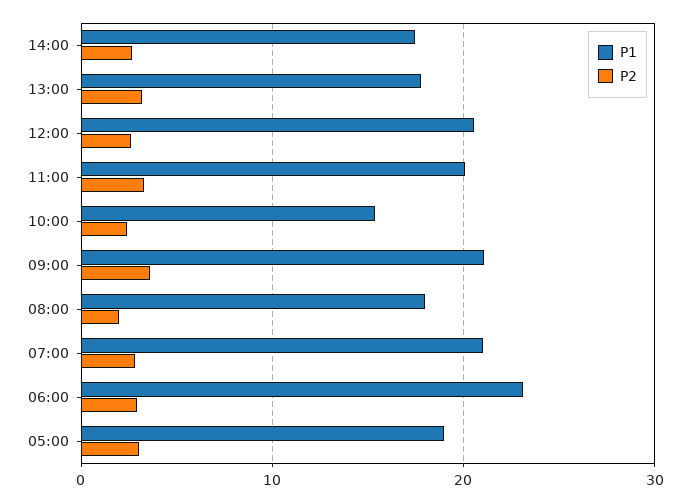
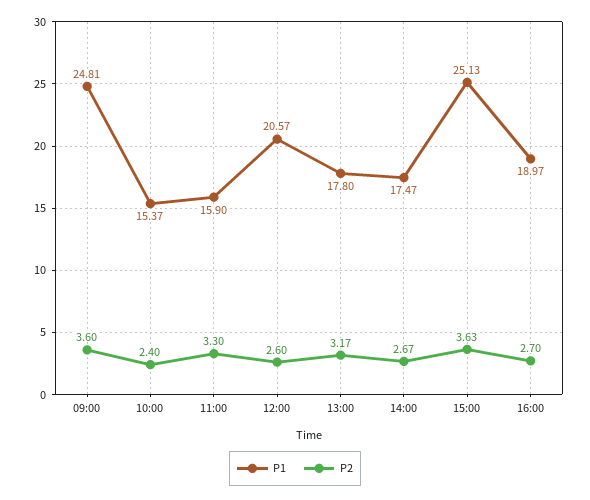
P1, 11:00: 20 -> 15.9
P1, 09:00: 21 -> 24.81
P1, 08:00: 18 -> none
P2, 08:00: 2 -> none
P1, 07:00: 21 -> none
P2, 07:00: 3 -> none
P1, 06:00: 23 -> none
P2, 06:00: 3 -> none
P1, 05:00: 19 -> none
P2, 05:00: 3 -> none
P1, 15:00: none -> 25.13
P2, 15:00: none -> 3.63
P1, 16:00: none -> 18.97
P2, 16:00: none -> 2.7

